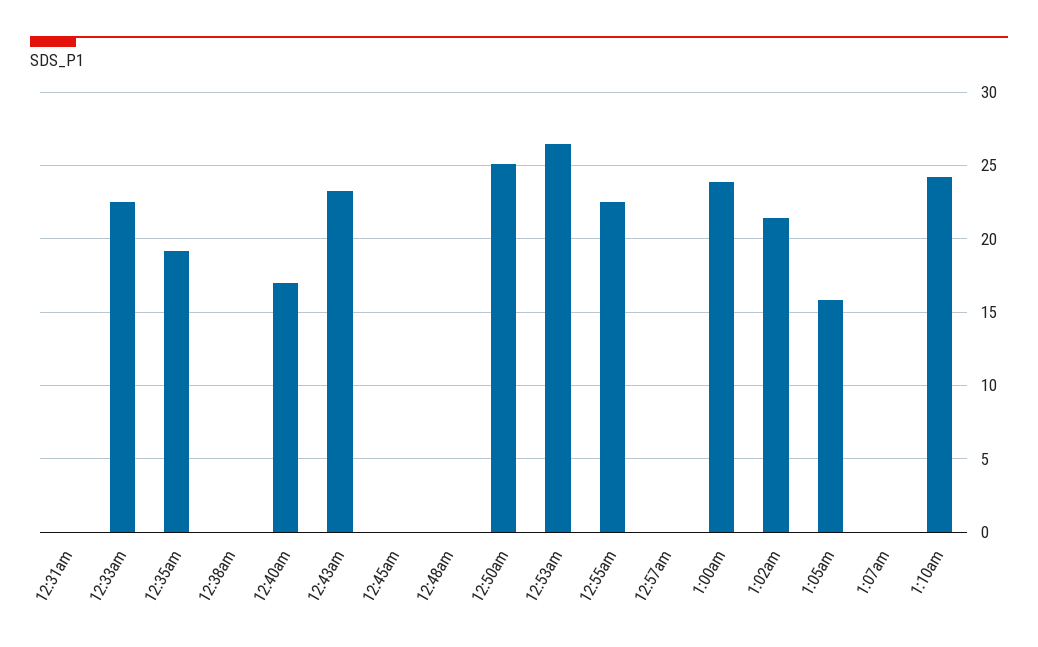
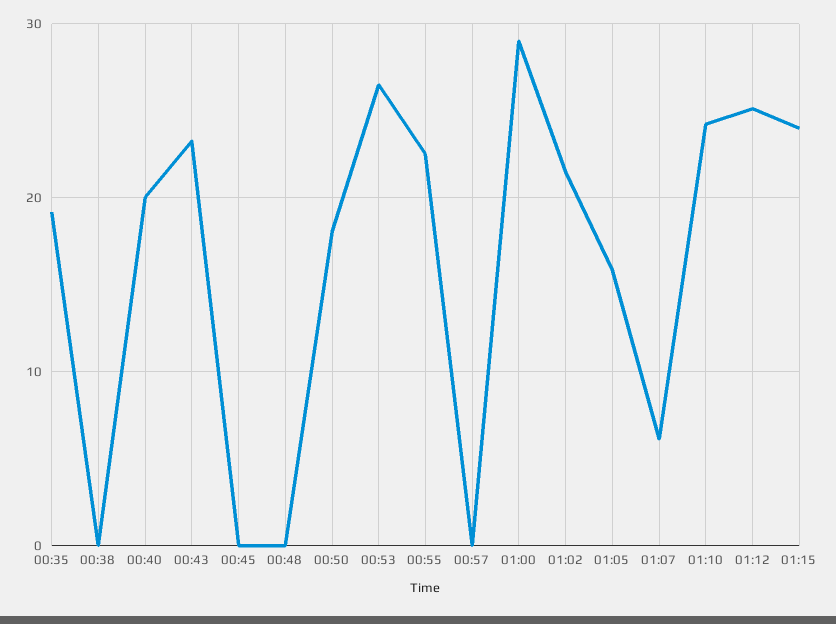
12:31am: 0 -> none
12:33am: 22.5 -> none
12:40am: 17 -> 20
12:50am: 25 -> 18
1:00am: 24 -> 29
1:07am: 0 -> 6
01:12: none -> 25
01:15: none -> 24

